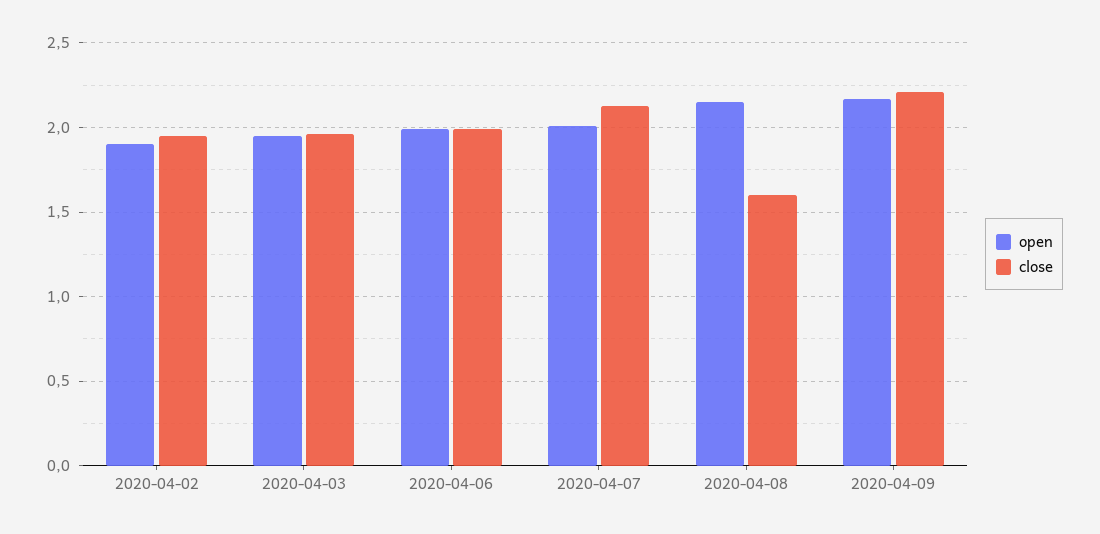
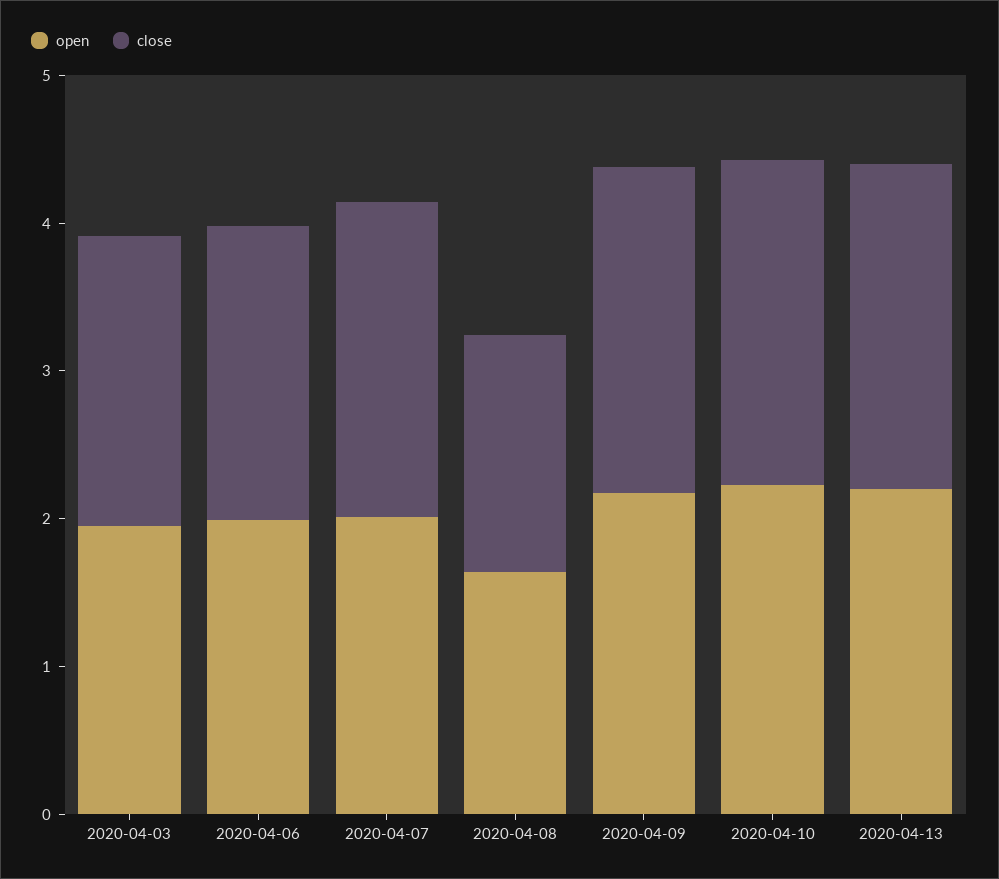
open, 2020-04-02: 1.9 -> none
close, 2020-04-02: 1.95 -> none
open, 2020-04-08: 2.15 -> 1.6
open, 2020-04-10: none -> 2.2
close, 2020-04-10: none -> 2.2
open, 2020-04-13: none -> 2.2
close, 2020-04-13: none -> 2.2

